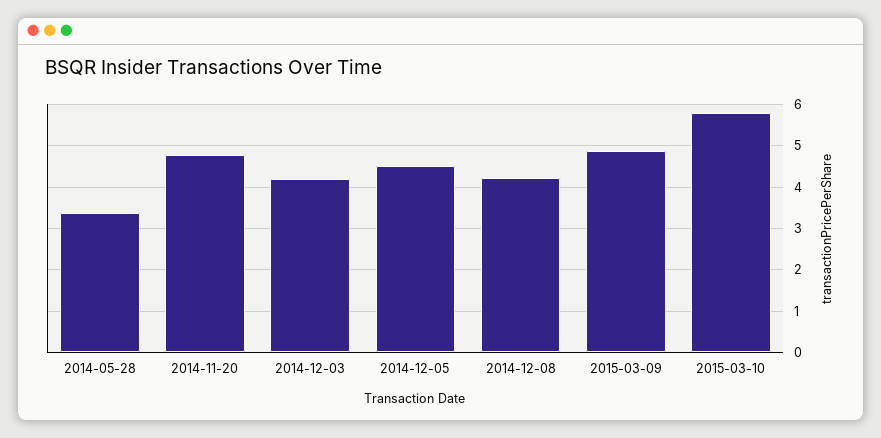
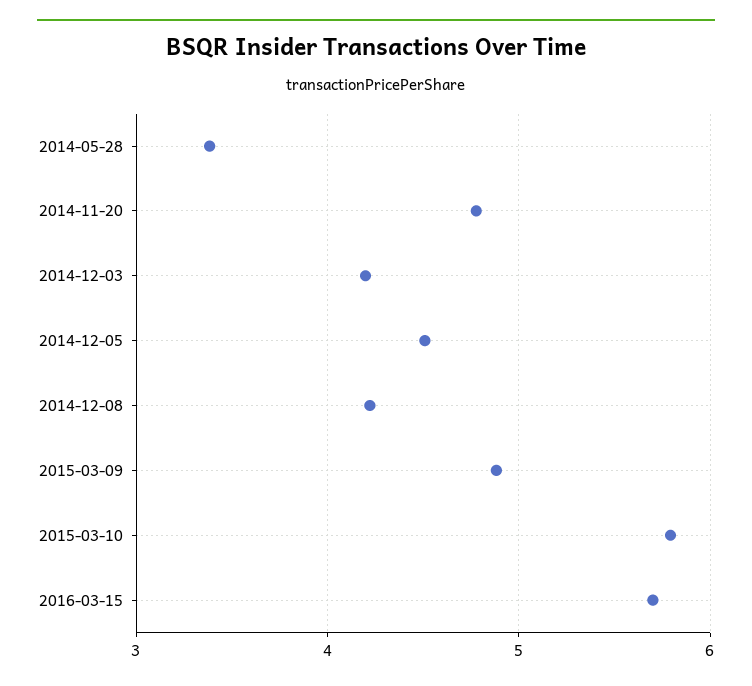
2016-03-15: none -> 5.7

